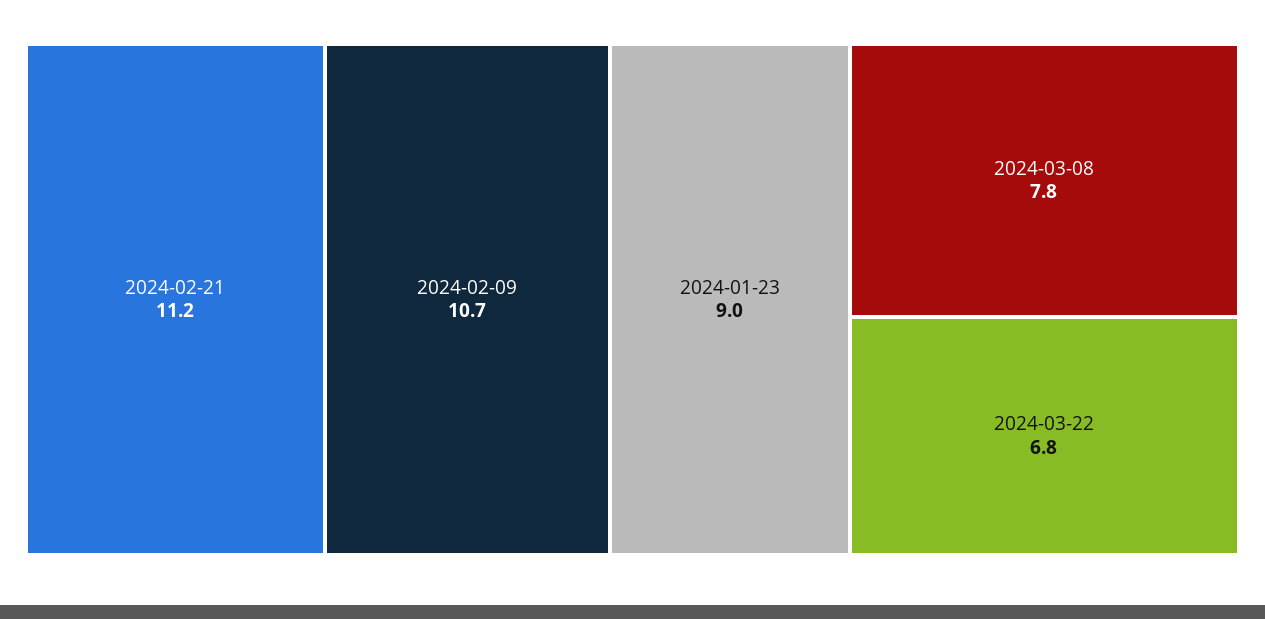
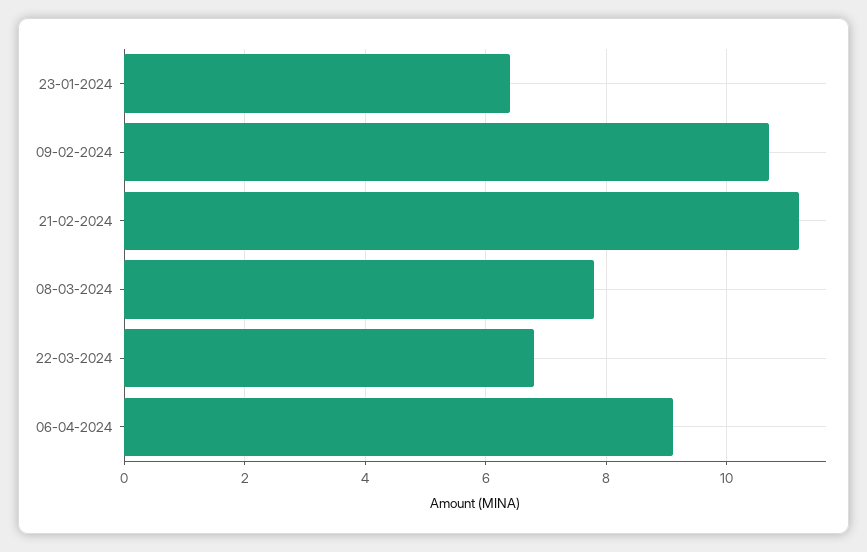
2024-01-23: 9 -> 6.5
06-04-2024: none -> 9

